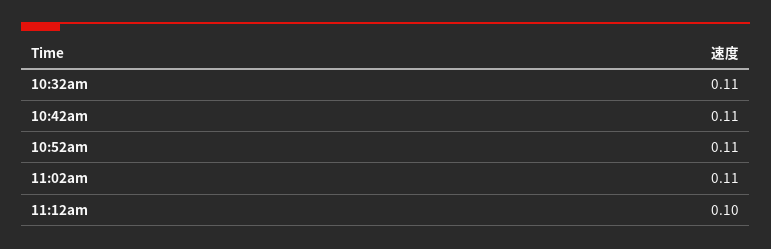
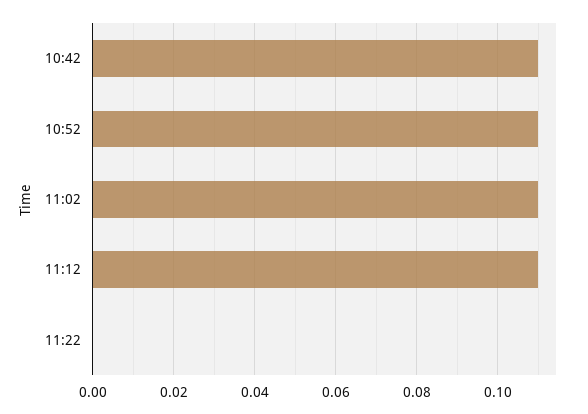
10:32am: 0.11 -> none
11:12am: 0.1 -> 0.11
11:22: none -> 0

